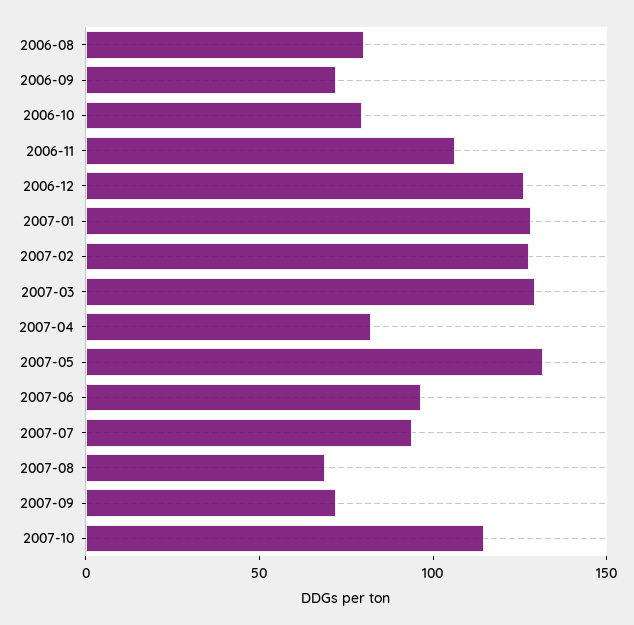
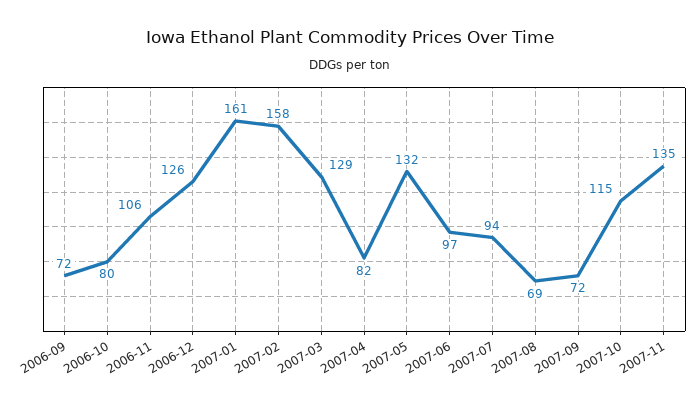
2006-08: 80 -> none
2007-01: 130 -> 161
2007-02: 130 -> 158
2007-11: none -> 135

